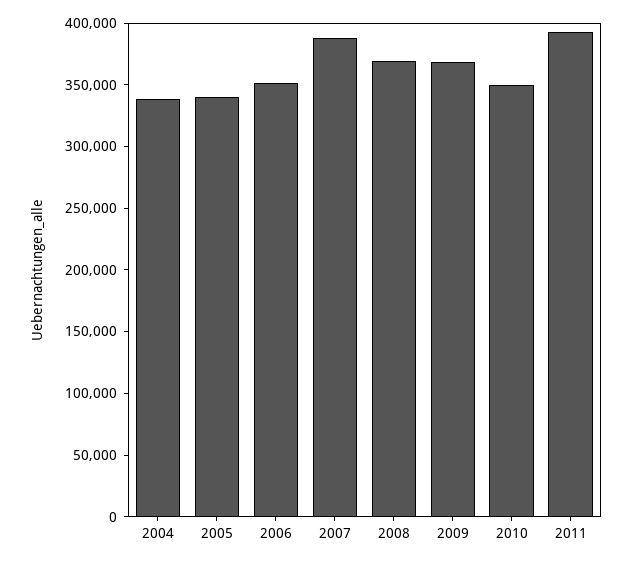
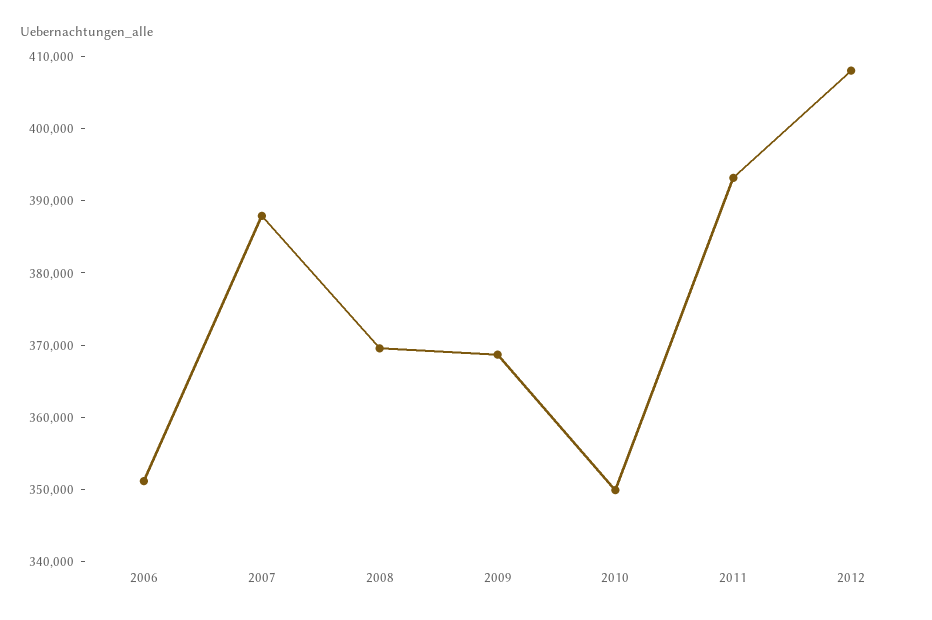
2004: 340000 -> none
2005: 340000 -> none
2012: none -> 408000

